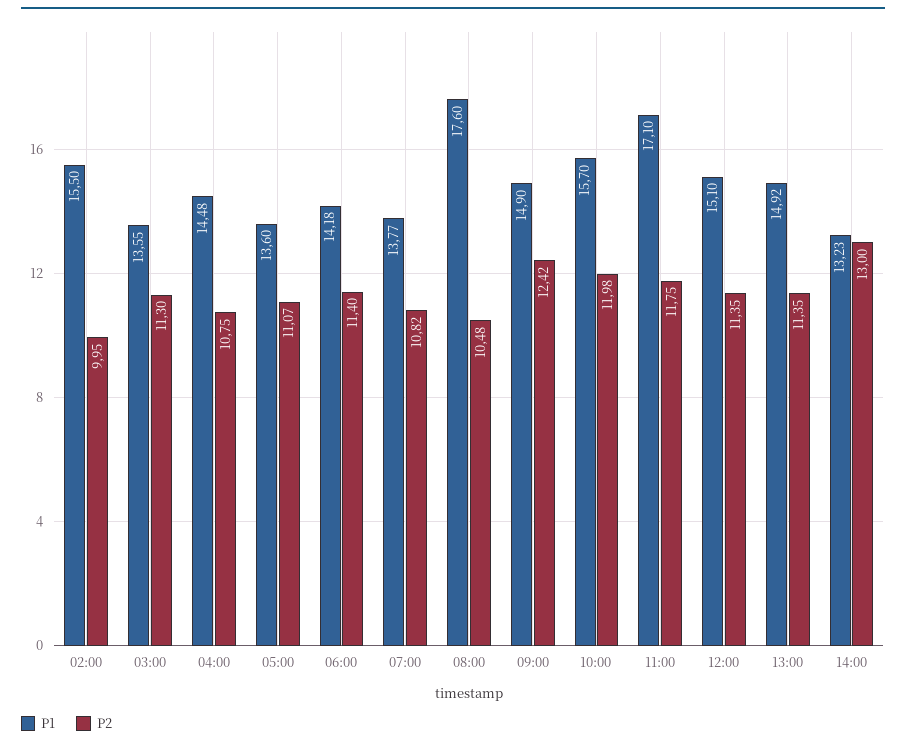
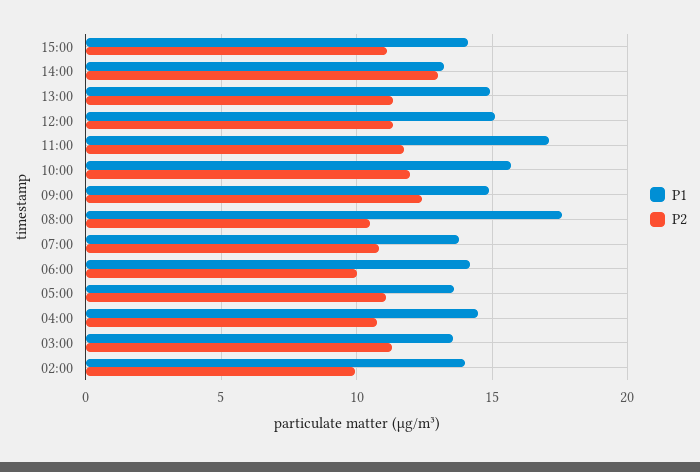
P1, 02:00: 15.5 -> 14
P2, 06:00: 11.4 -> 10
P1, 15:00: none -> 14
P2, 15:00: none -> 11

